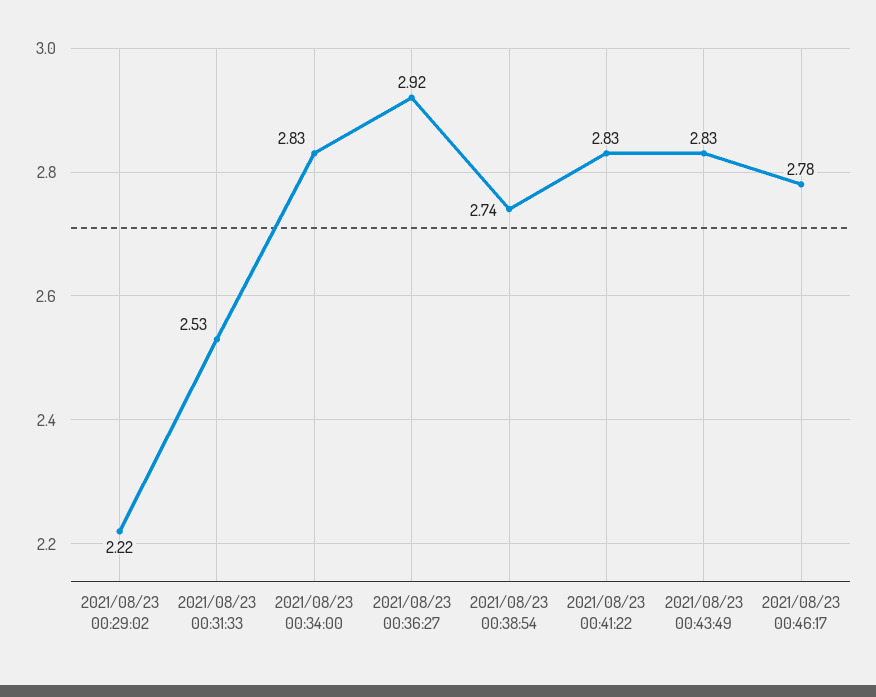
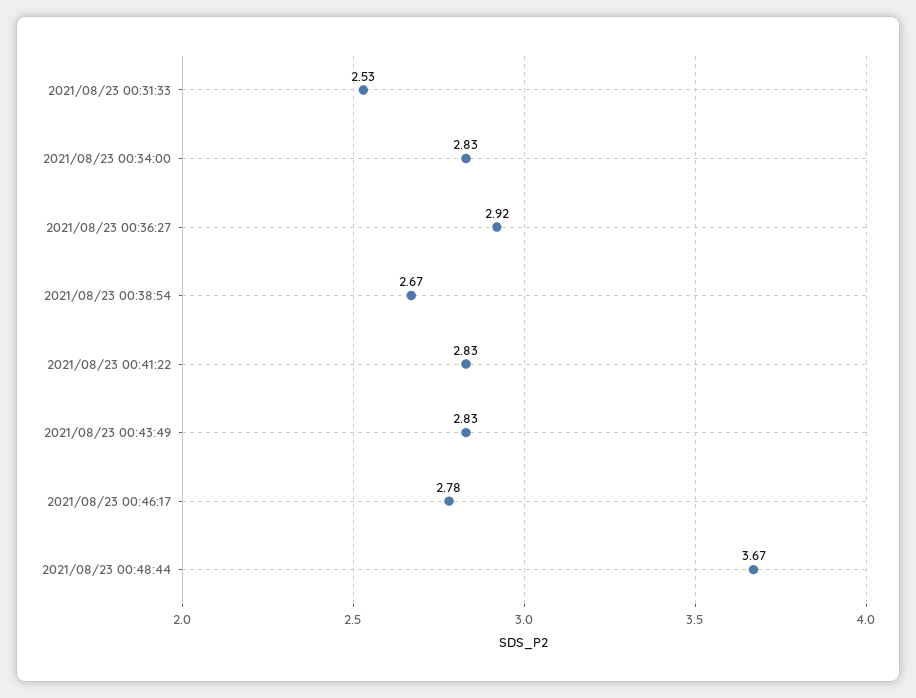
2021/08/23 00:29:02: 2.22 -> none
2021/08/23 00:38:54: 2.74 -> 2.67
2021/08/23 00:48:44: none -> 3.67

